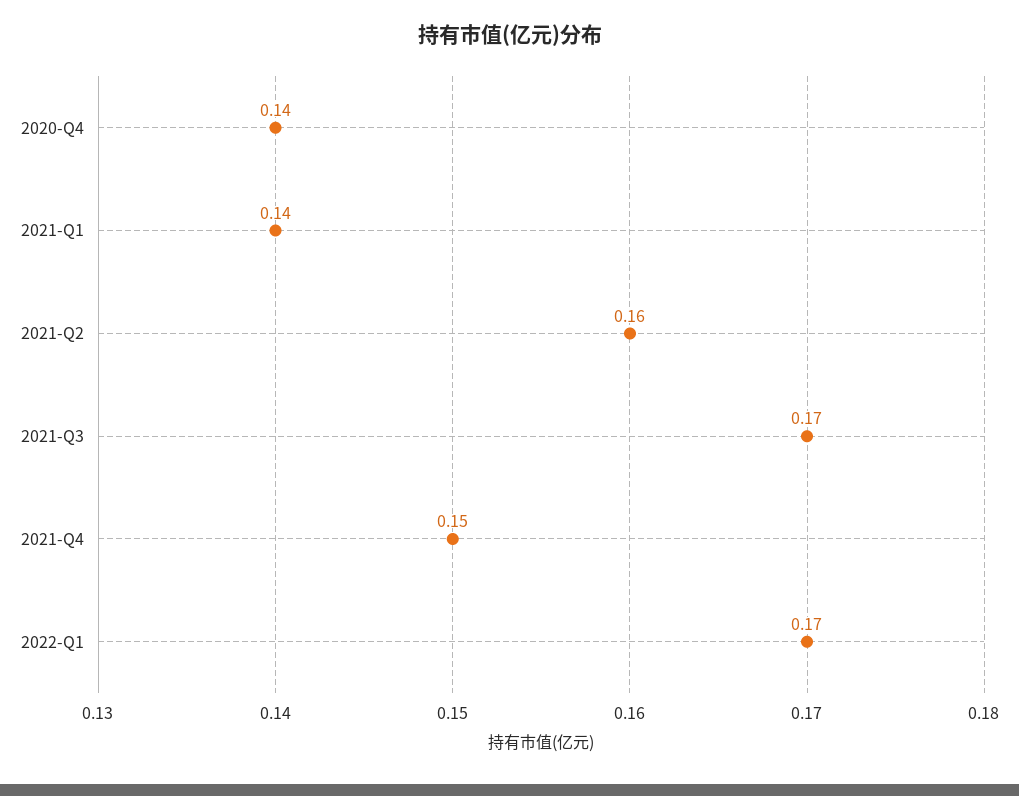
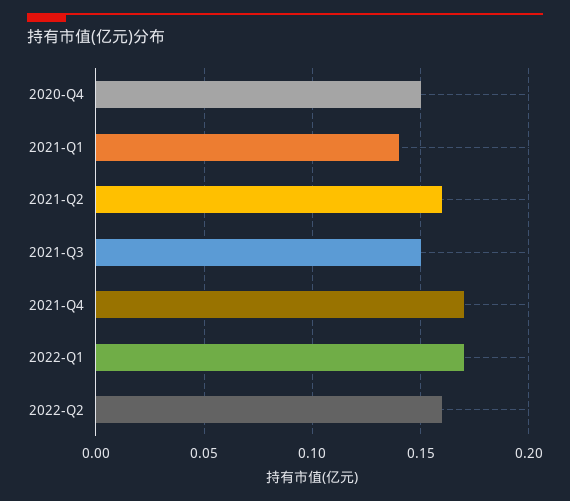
2020-Q4: 0.14 -> 0.15
2021-Q3: 0.17 -> 0.15
2021-Q4: 0.15 -> 0.17
2022-Q2: none -> 0.16

